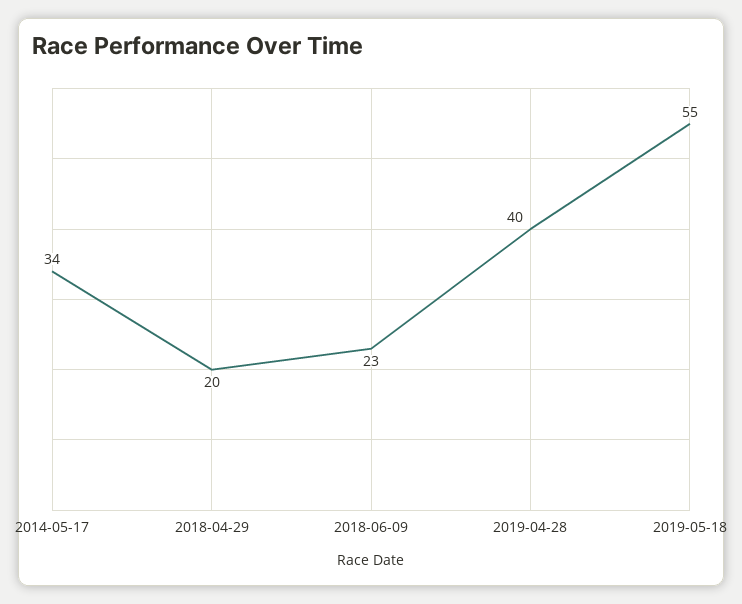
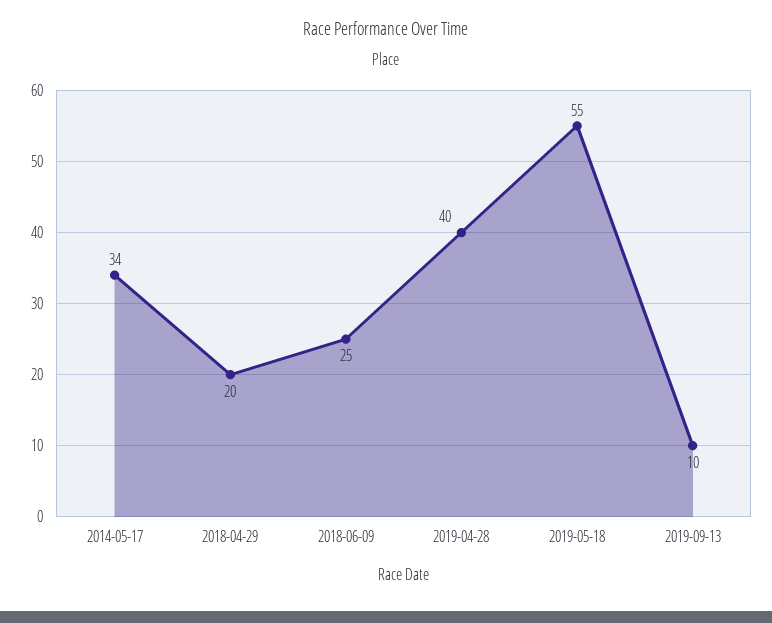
2018-06-09: 23 -> 25
2019-09-13: none -> 10

